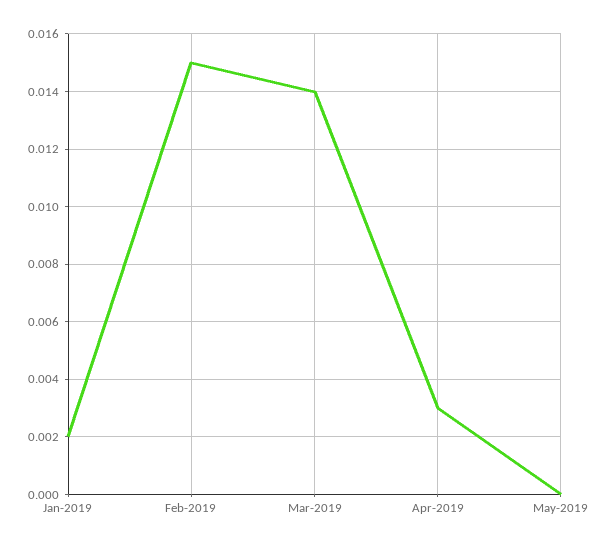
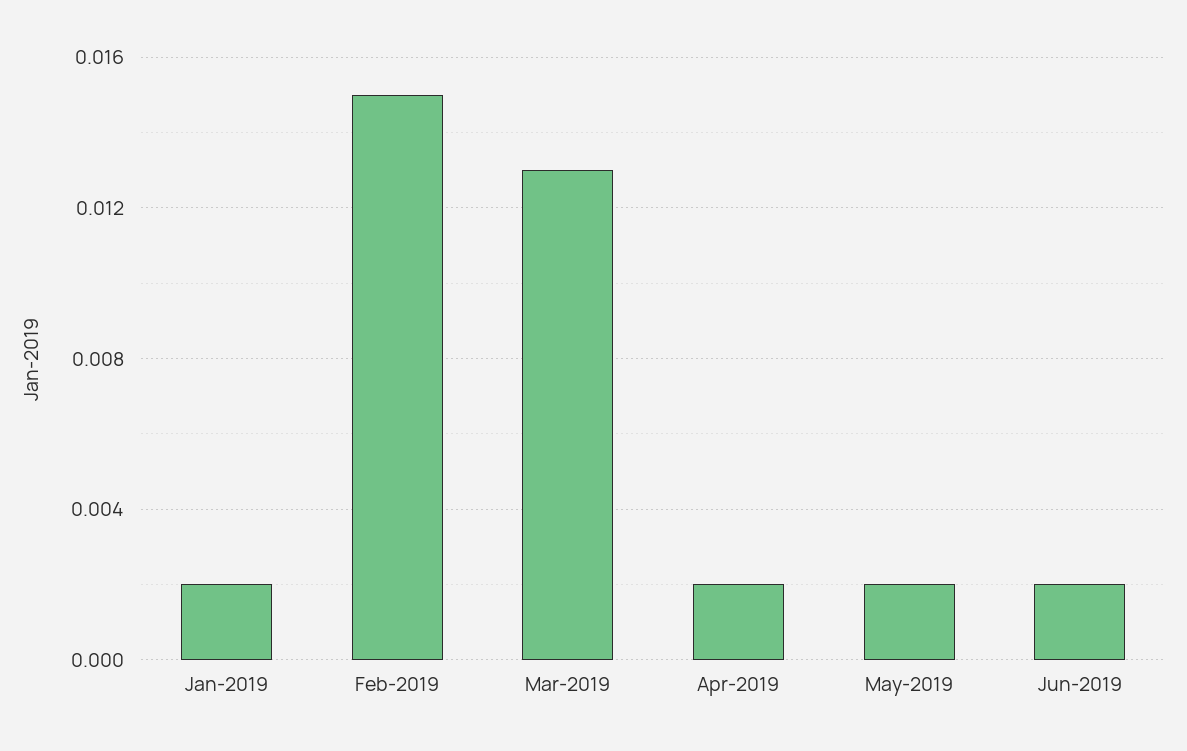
Mar-2019: 0.014 -> 0.013
Apr-2019: 0.003 -> 0.002
May-2019: 0 -> 0.002
Jun-2019: none -> 0.002

